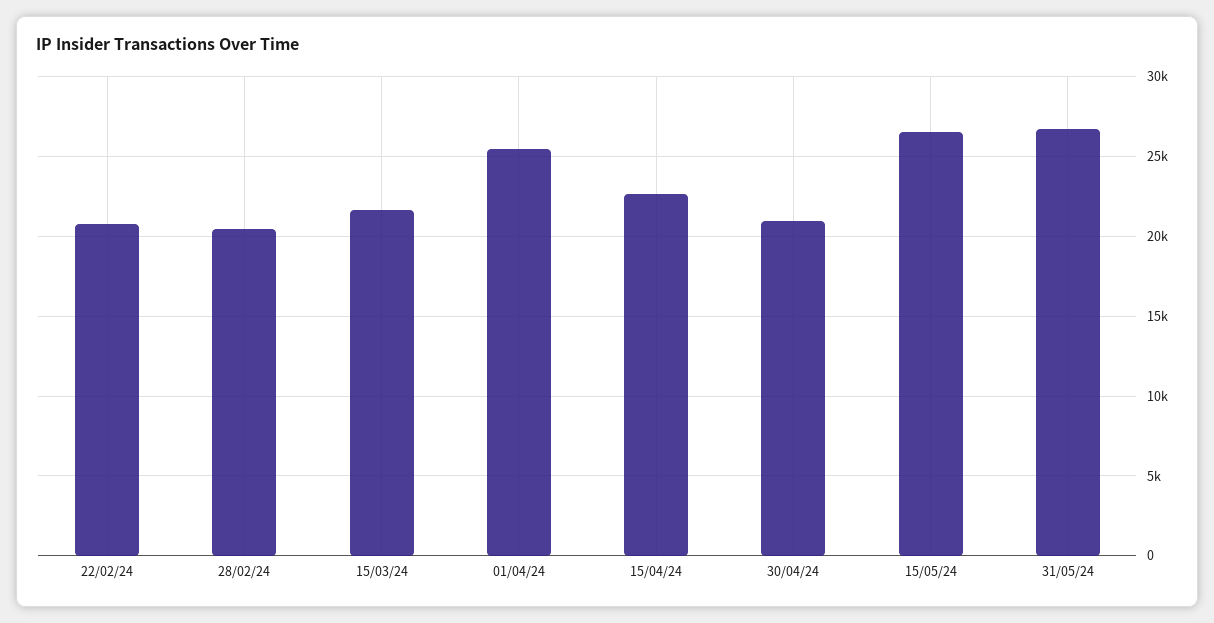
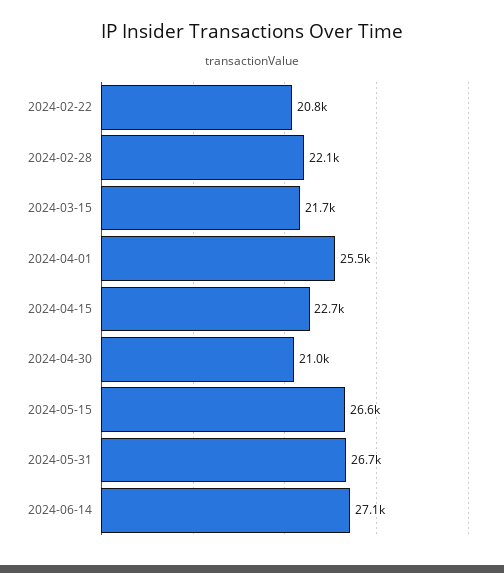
28/02/24: 20500 -> 22100
2024-06-14: none -> 27100

